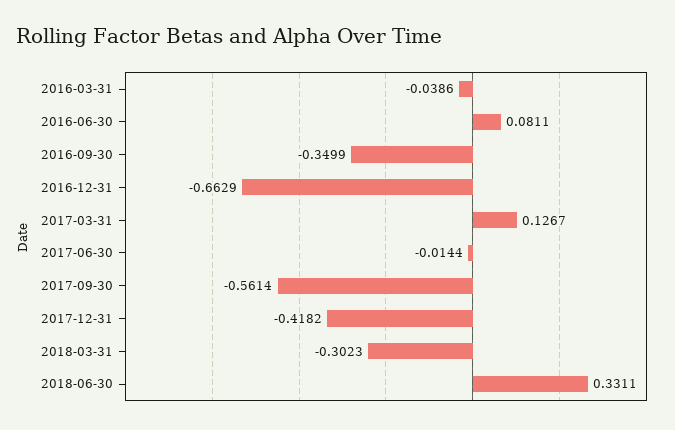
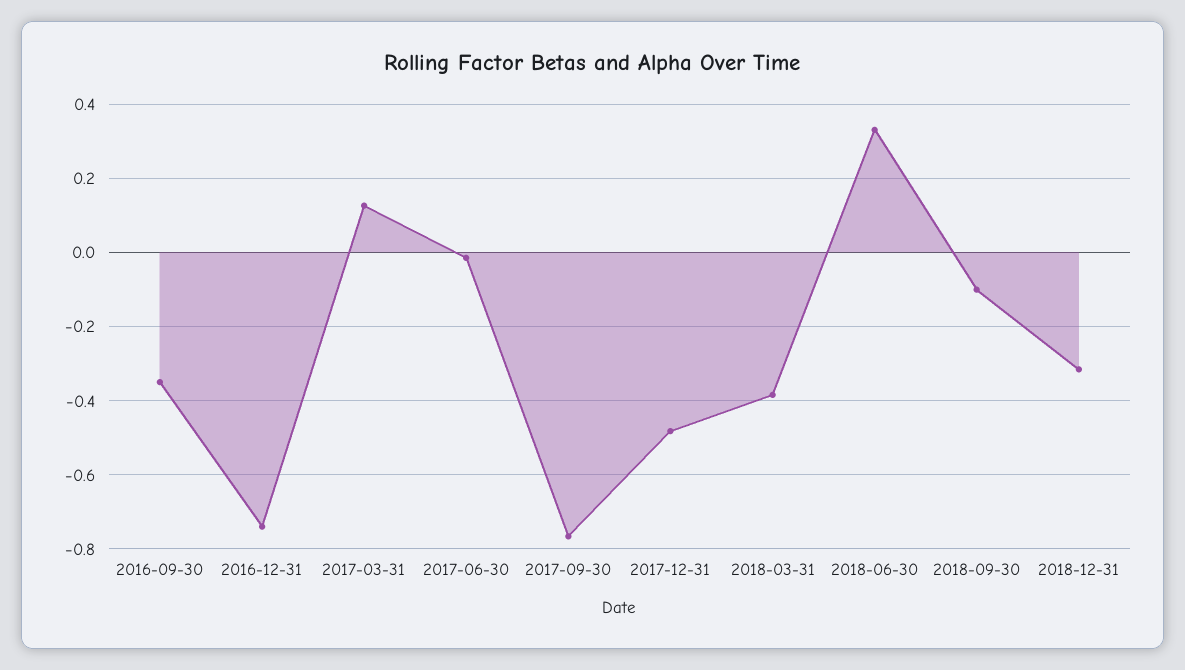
2016-03-31: -0.0386 -> none
2016-06-30: 0.0811 -> none
2016-12-31: -0.6629 -> -0.74
2017-09-30: -0.5614 -> -0.76
2017-12-31: -0.4182 -> -0.48
2018-03-31: -0.3023 -> -0.38
2018-09-30: none -> -0.1
2018-12-31: none -> -0.32

